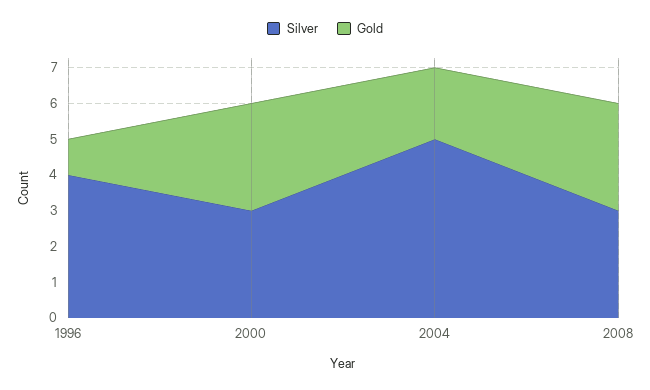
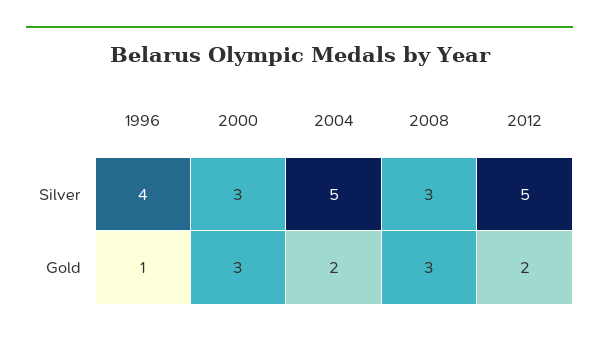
Silver, 2012: none -> 5
Gold, 2012: none -> 2

